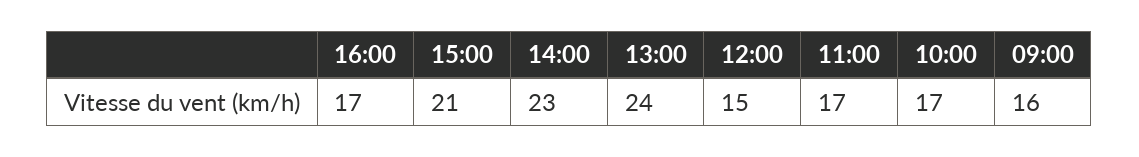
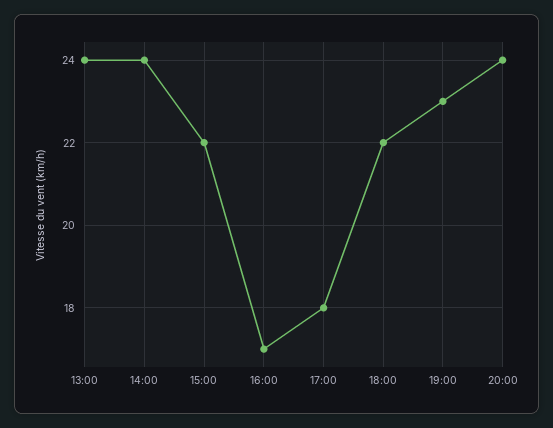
15:00: 21 -> 22
14:00: 23 -> 24
12:00: 15 -> none
11:00: 17 -> none
10:00: 17 -> none
09:00: 16 -> none
17:00: none -> 18
18:00: none -> 22
19:00: none -> 23
20:00: none -> 24

